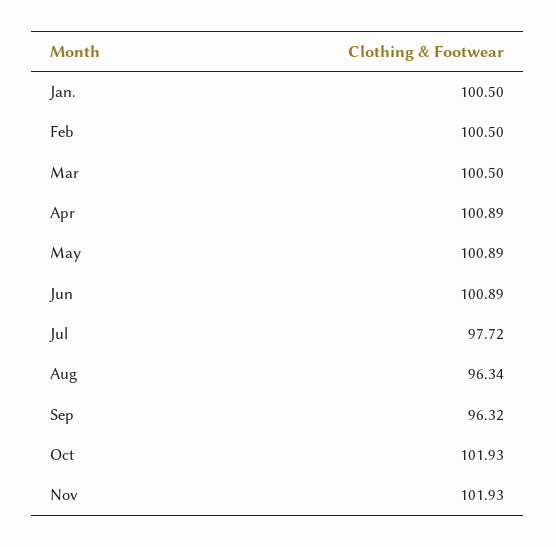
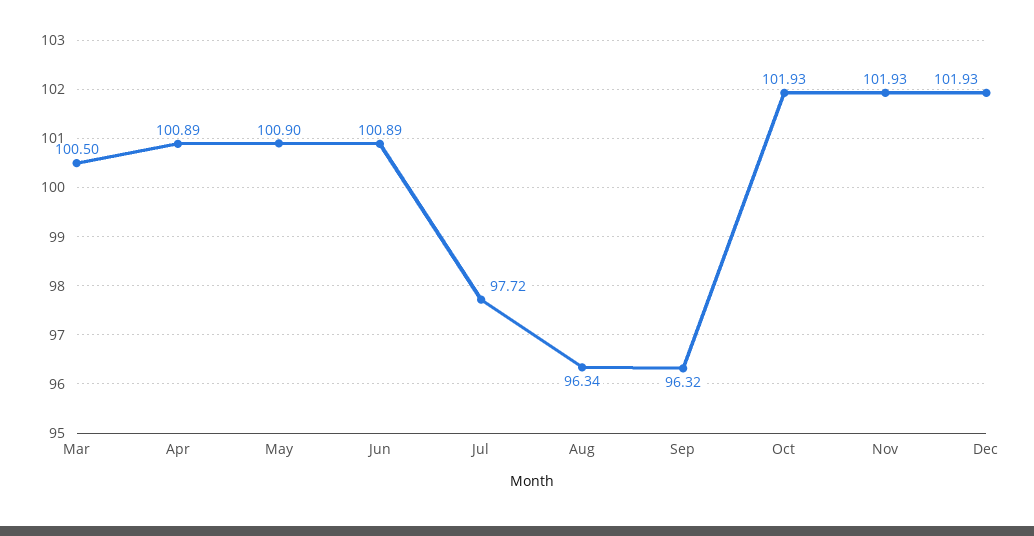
Jan.: 100.5 -> none
Feb: 100.5 -> none
May: 100.89 -> 100.9
Dec: none -> 101.93

